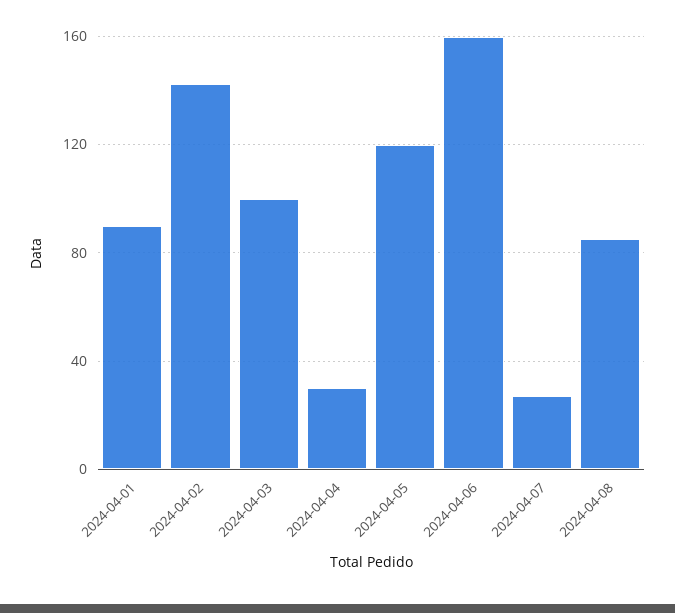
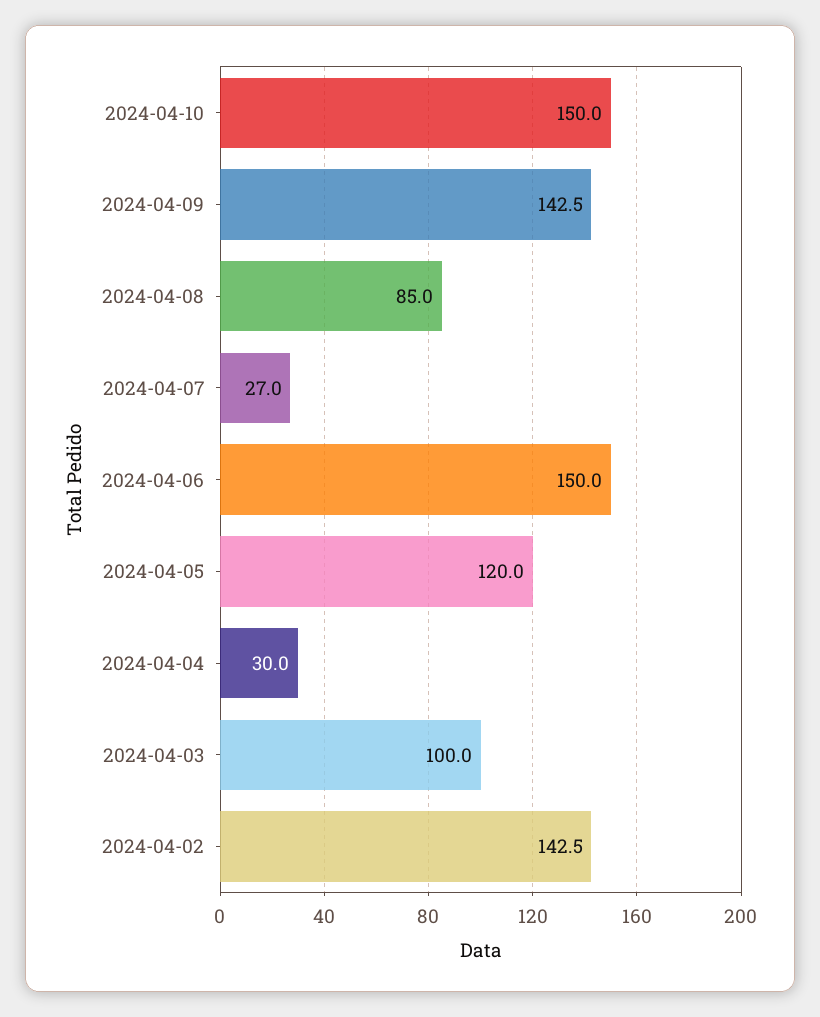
2024-04-01: 90 -> none
2024-04-06: 160 -> 150
2024-04-10: none -> 150
2024-04-09: none -> 142.5

